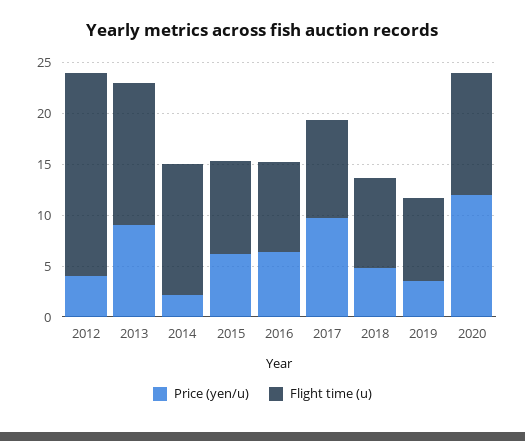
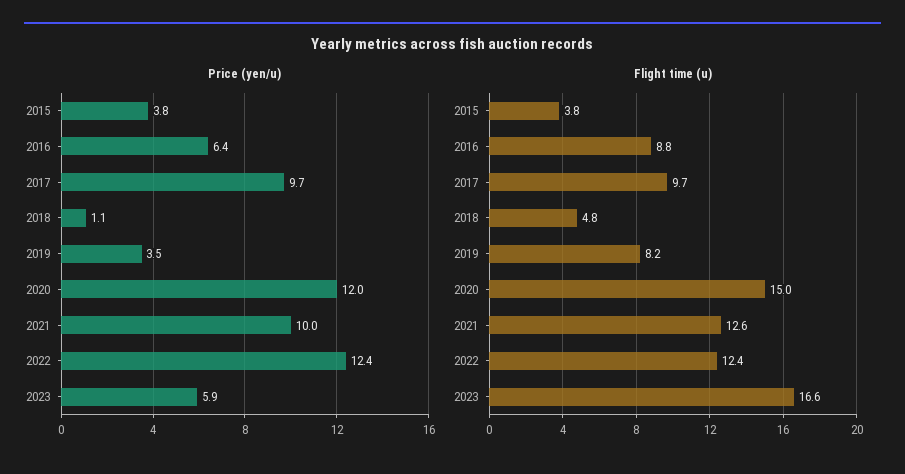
Price (yen/u), 2012: 4 -> none
Flight time (u), 2012: 20 -> none
Price (yen/u), 2013: 9 -> none
Flight time (u), 2013: 14 -> none
Price (yen/u), 2014: 2 -> none
Flight time (u), 2014: 13 -> none
Price (yen/u), 2015: 6 -> 3.8
Flight time (u), 2015: 9 -> 3.8
Price (yen/u), 2018: 5 -> 1.1
Flight time (u), 2018: 9 -> 4.8
Flight time (u), 2020: 12 -> 15
Price (yen/u), 2021: none -> 10
Price (yen/u), 2022: none -> 12.4
Price (yen/u), 2023: none -> 5.9
Flight time (u), 2021: none -> 12.6
Flight time (u), 2022: none -> 12.4
Flight time (u), 2023: none -> 16.6

